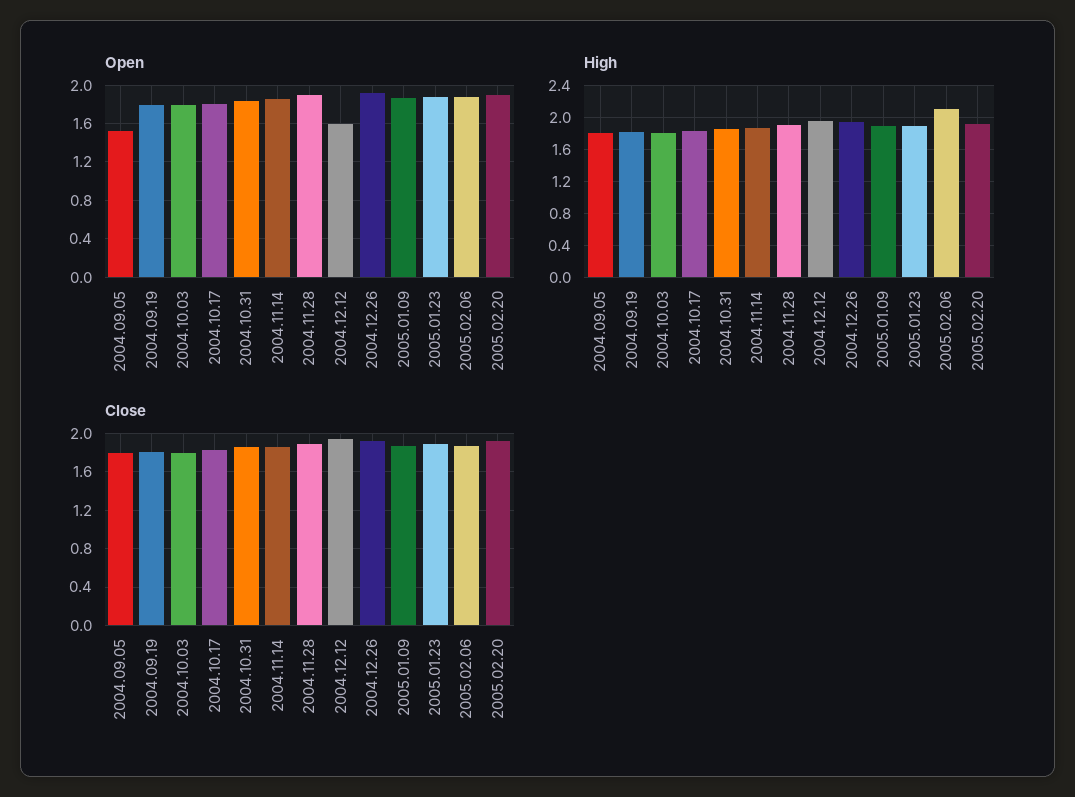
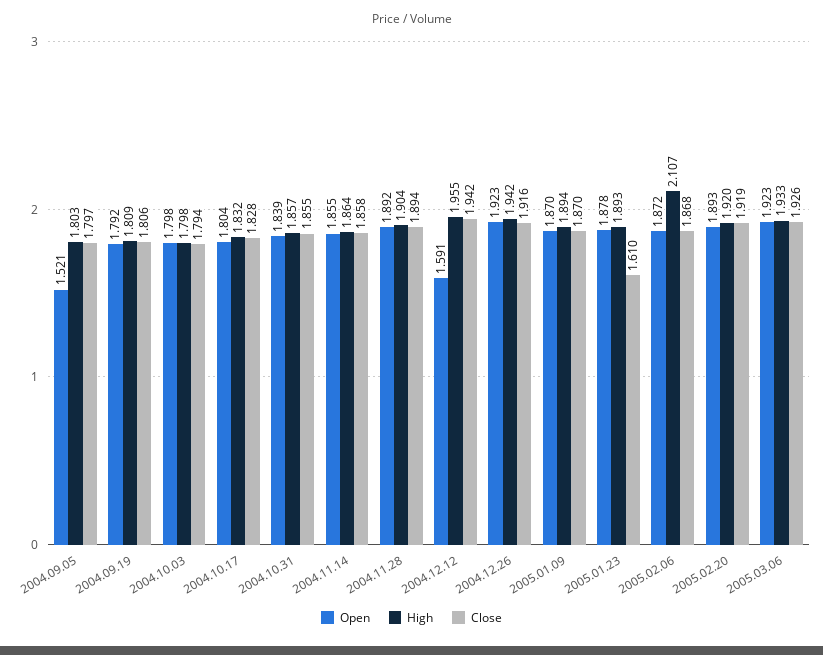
Close, 2005.01.23: 1.9 -> 1.61
Open, 2005.03.06: none -> 1.923
High, 2005.03.06: none -> 1.933
Close, 2005.03.06: none -> 1.926

